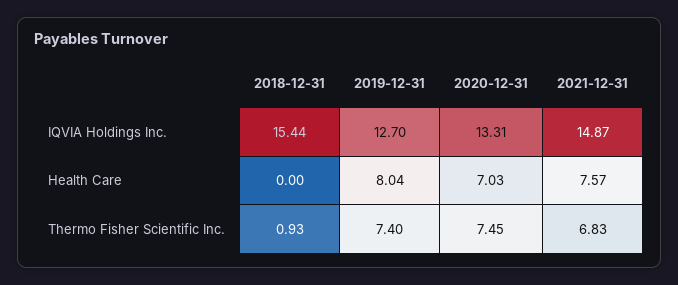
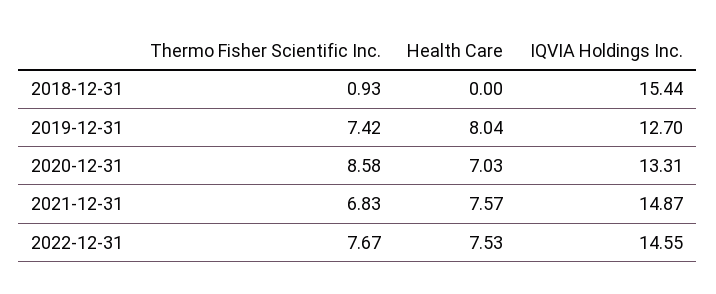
2019-12-31, Thermo Fisher Scientific Inc.: 7.4 -> 7.42
2020-12-31, Thermo Fisher Scientific Inc.: 7.45 -> 8.58
2022-12-31, Thermo Fisher Scientific Inc.: none -> 7.67
2022-12-31, Health Care: none -> 7.53
2022-12-31, IQVIA Holdings Inc.: none -> 14.55

